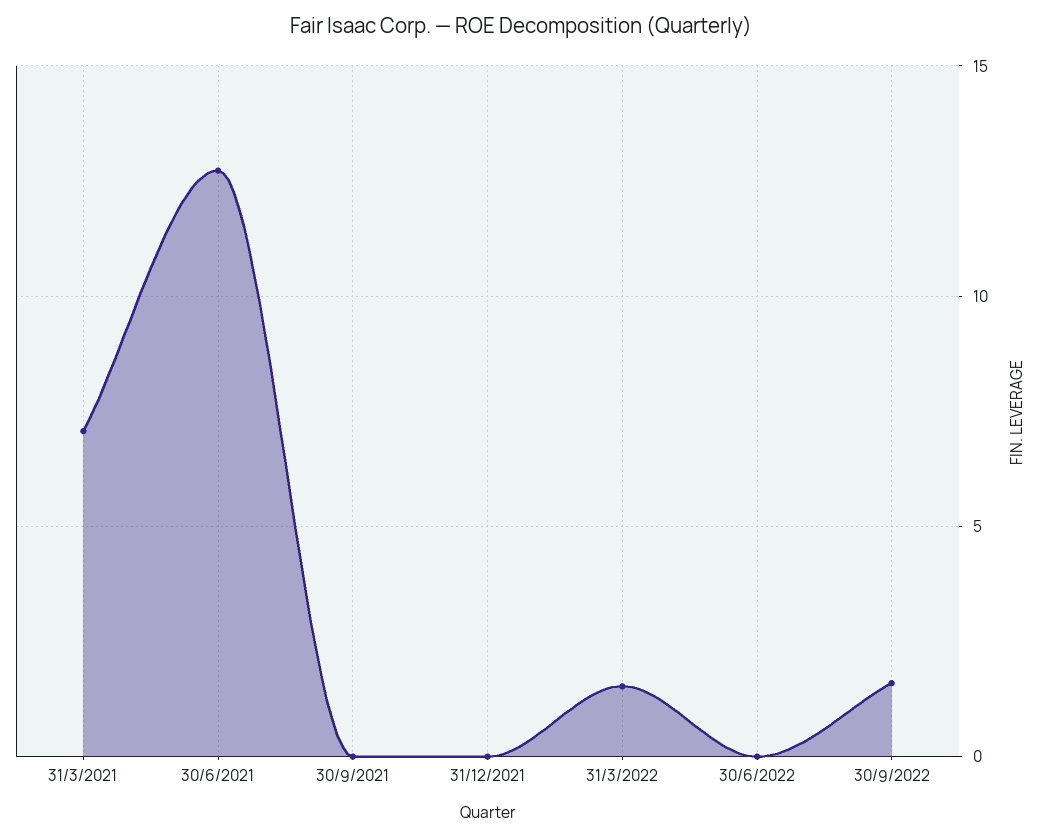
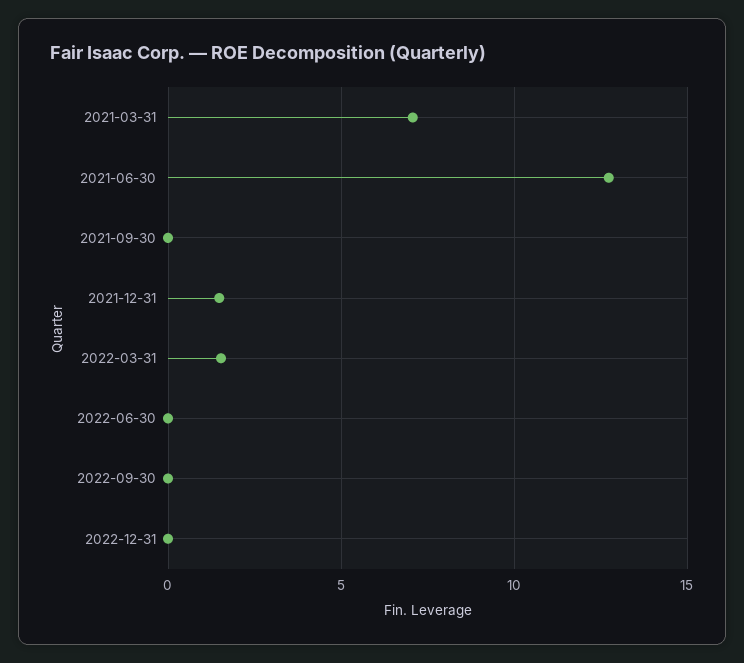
31/12/2021: 0 -> 1.5
30/9/2022: 1.5 -> 0
2022-12-31: none -> 0

